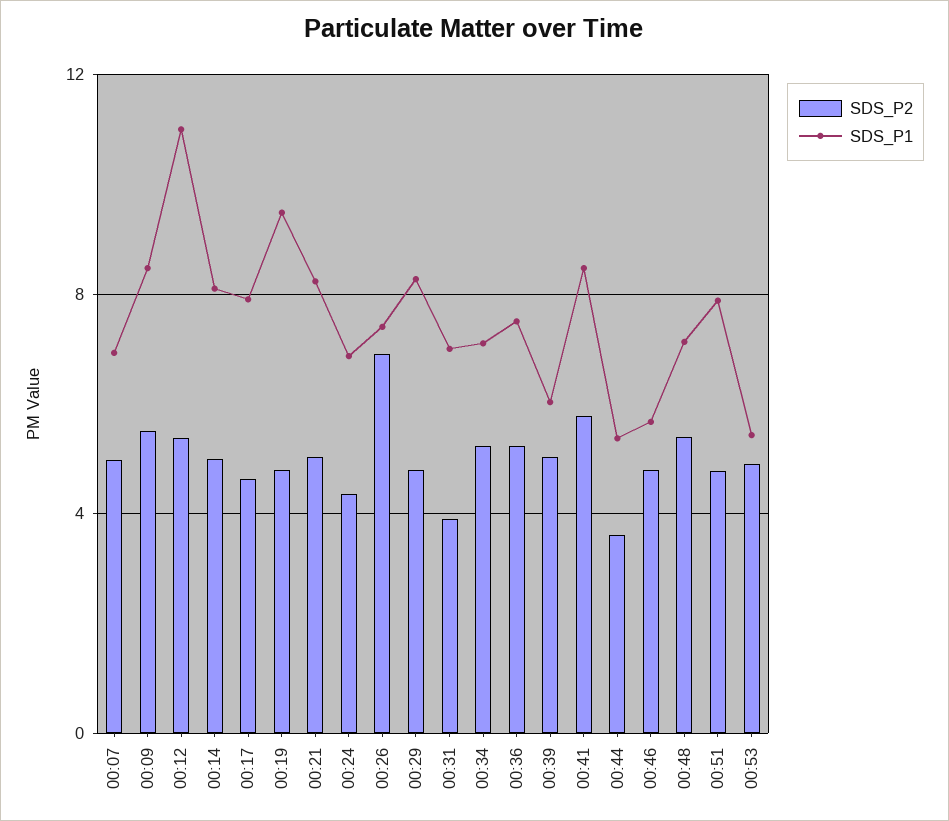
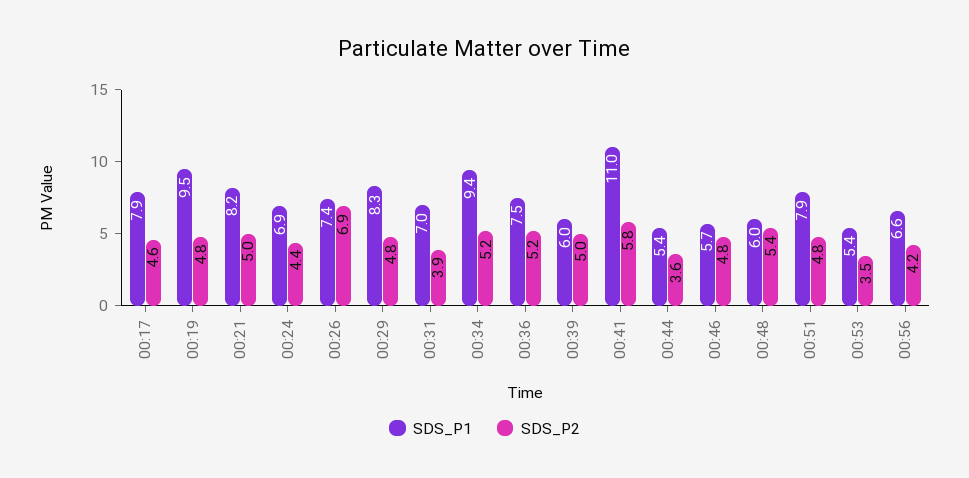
SDS_P2, 00:07: 5 -> none
SDS_P1, 00:07: 7 -> none
SDS_P2, 00:09: 5.5 -> none
SDS_P1, 00:09: 8.5 -> none
SDS_P2, 00:12: 5.5 -> none
SDS_P1, 00:12: 11 -> none
SDS_P2, 00:14: 5 -> none
SDS_P1, 00:14: 8 -> none
SDS_P1, 00:34: 7 -> 9.4
SDS_P1, 00:41: 8.5 -> 11
SDS_P1, 00:48: 7 -> 6
SDS_P2, 00:53: 5 -> 3.5
SDS_P1, 00:56: none -> 6.6
SDS_P2, 00:56: none -> 4.2

